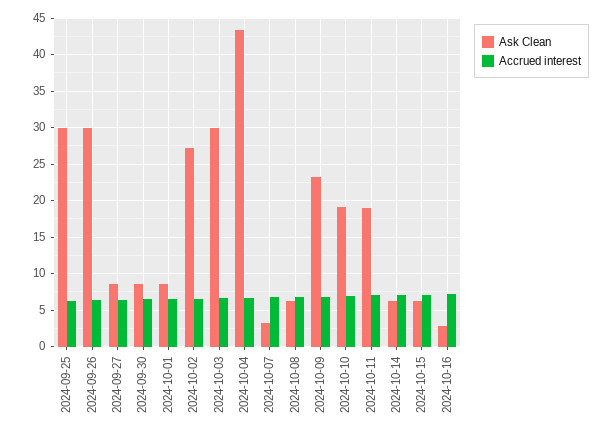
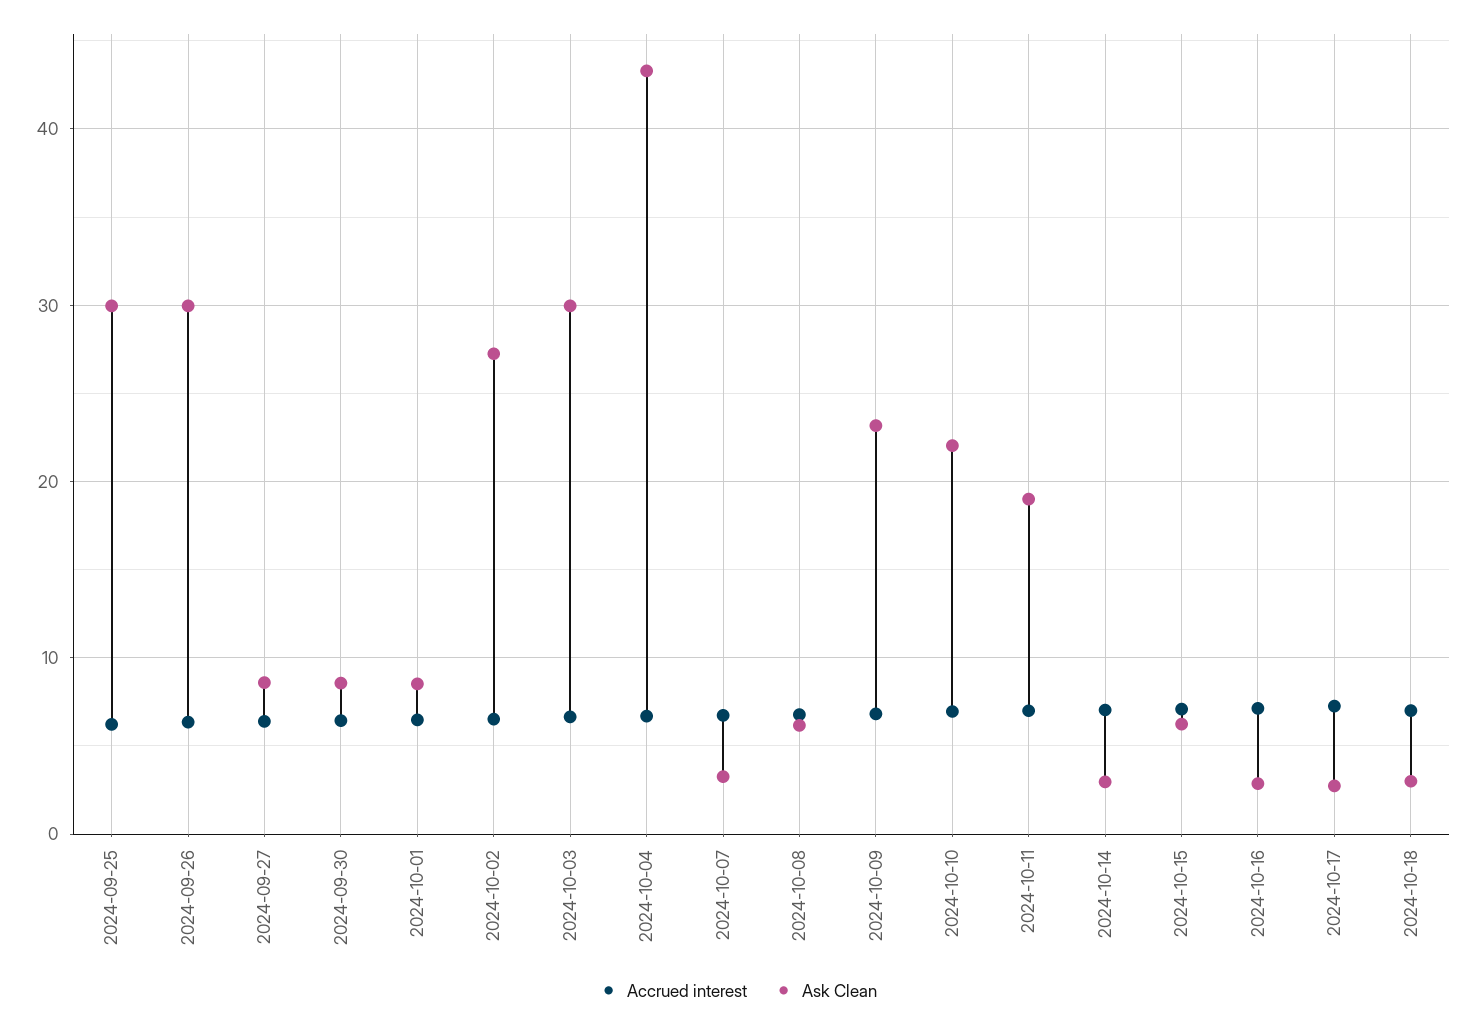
Ask Clean, 2024-10-10: 19 -> 22
Ask Clean, 2024-10-14: 6 -> 3
Accrued interest, 2024-10-17: none -> 7
Ask Clean, 2024-10-17: none -> 3
Accrued interest, 2024-10-18: none -> 7
Ask Clean, 2024-10-18: none -> 3

